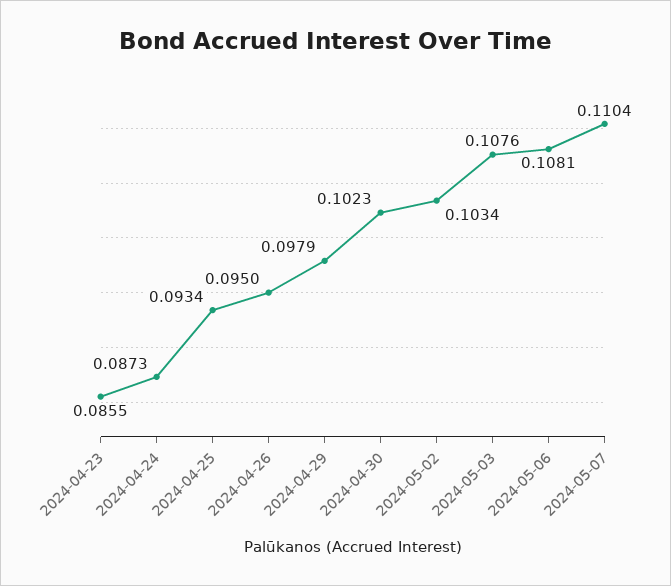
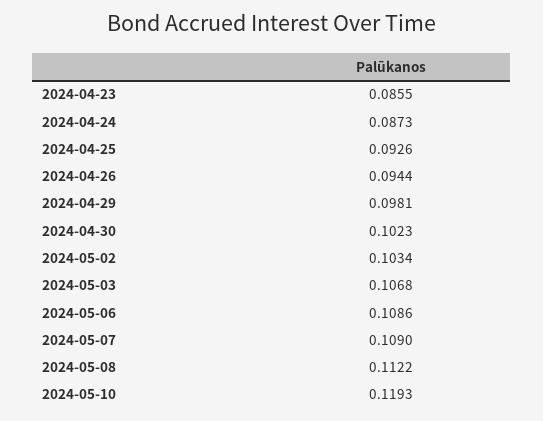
2024-04-25: 0.0934 -> 0.0926
2024-04-26: 0.095 -> 0.0944
2024-04-29: 0.0979 -> 0.0981
2024-05-03: 0.1076 -> 0.1068
2024-05-06: 0.1081 -> 0.1086
2024-05-07: 0.1104 -> 0.109
2024-05-08: none -> 0.1122
2024-05-10: none -> 0.1193

